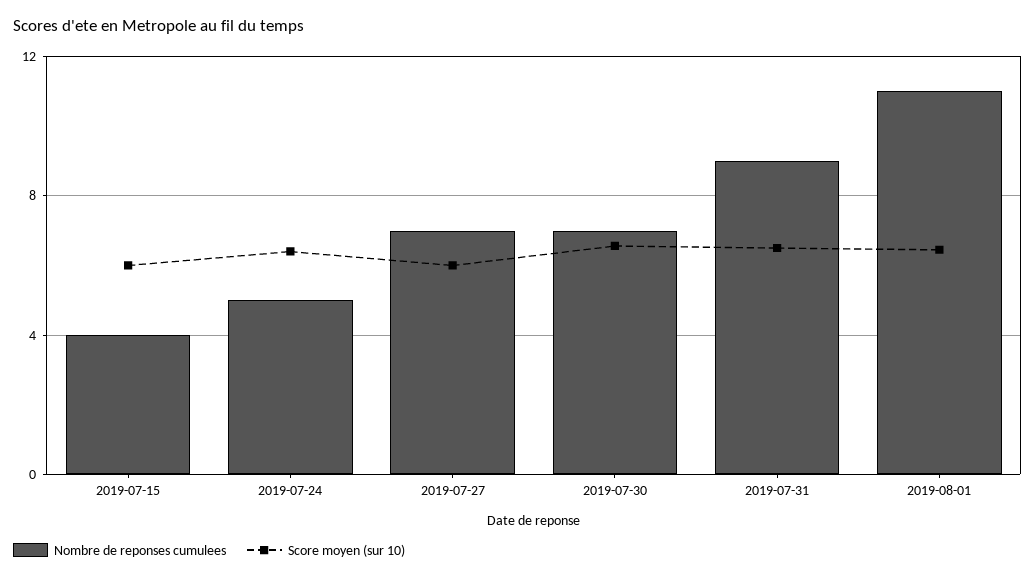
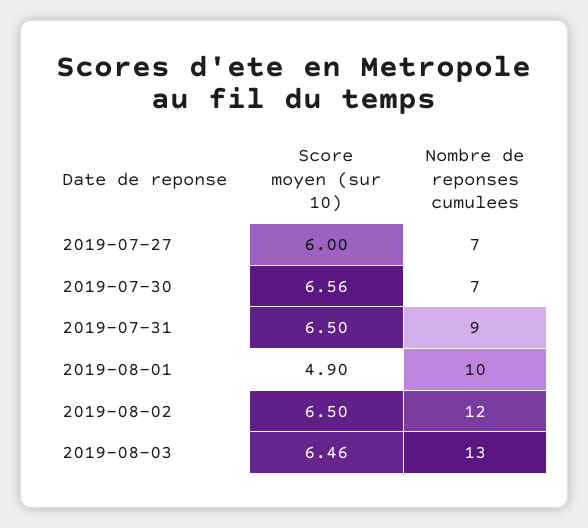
Nombre de reponses cumulees, 2019-07-15: 4 -> none
Score moyen (sur 10), 2019-07-15: 6 -> none
Nombre de reponses cumulees, 2019-07-24: 5 -> none
Score moyen (sur 10), 2019-07-24: 6.5 -> none
Nombre de reponses cumulees, 2019-08-01: 11 -> 10
Score moyen (sur 10), 2019-08-01: 6.5 -> 4.9
Score moyen (sur 10), 2019-08-02: none -> 6.5
Nombre de reponses cumulees, 2019-08-02: none -> 12
Score moyen (sur 10), 2019-08-03: none -> 6.46
Nombre de reponses cumulees, 2019-08-03: none -> 13

